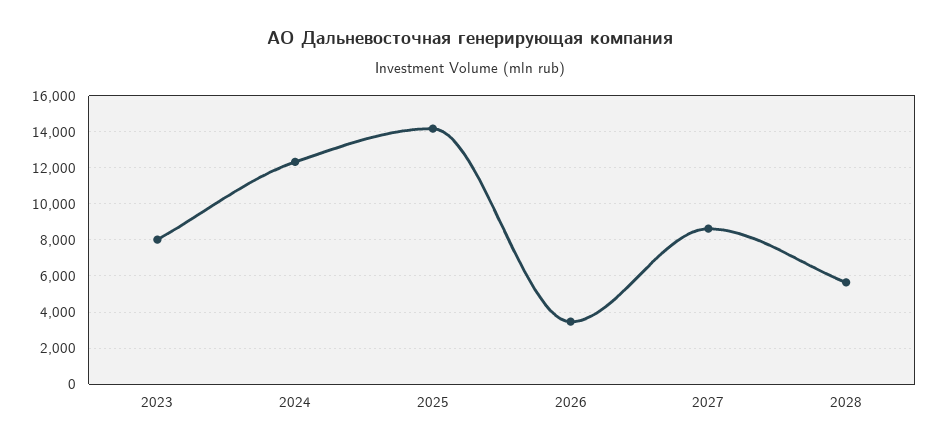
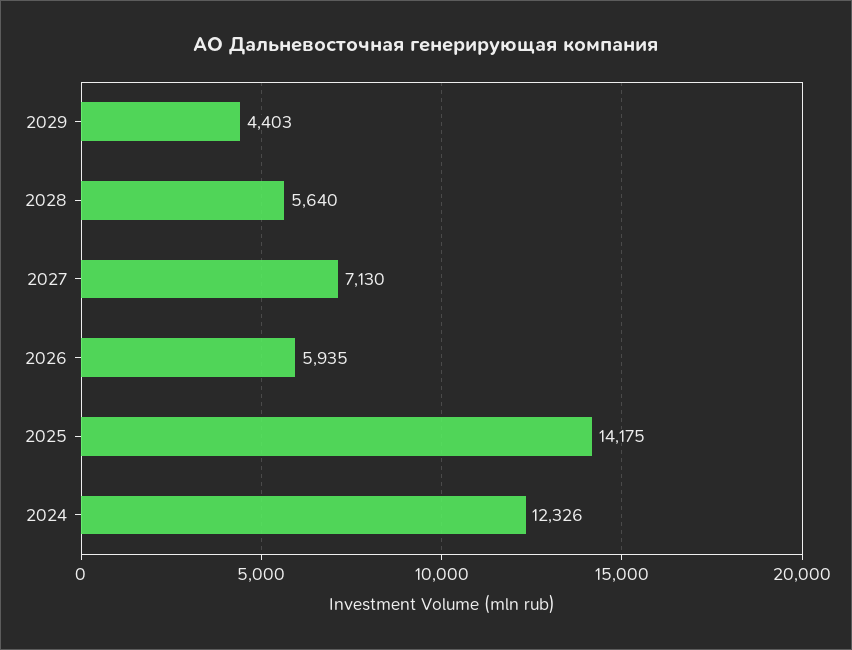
2023: 8000 -> none
2026: 3500 -> 5935
2027: 8500 -> 7130
2029: none -> 4403

